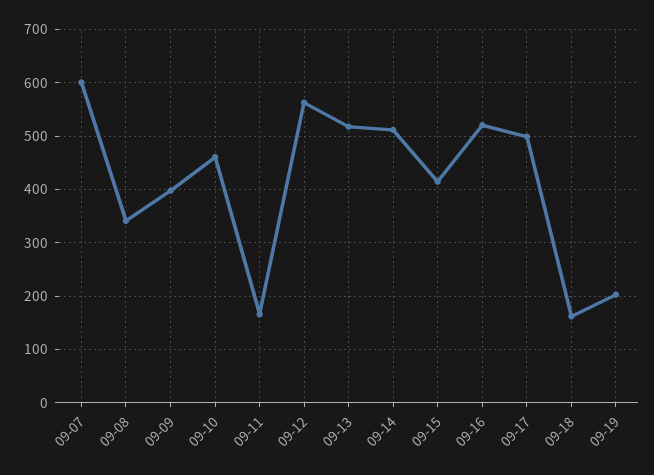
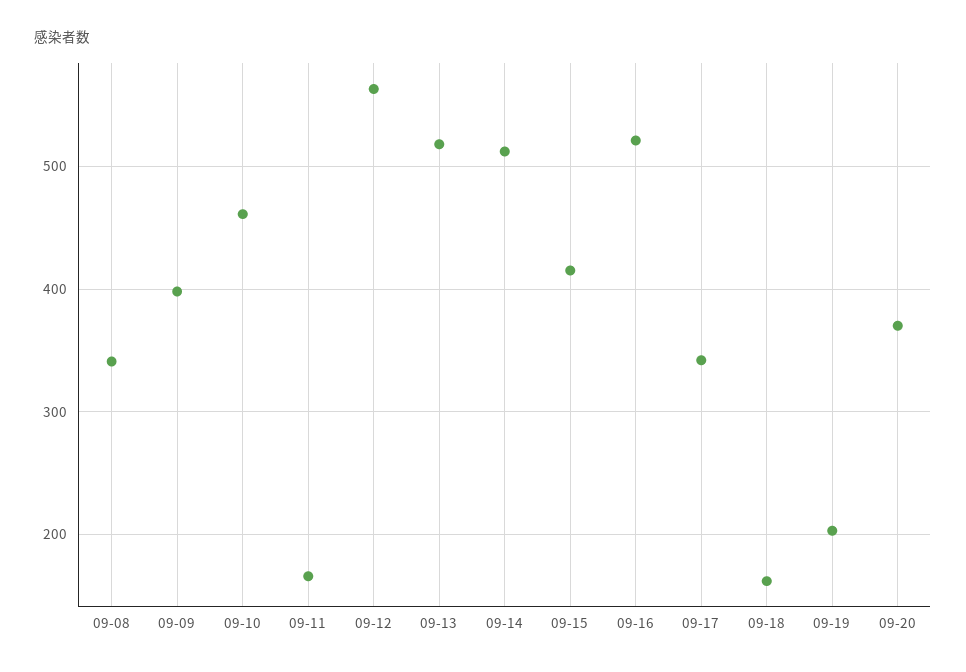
09-07: 600 -> none
09-17: 500 -> 340
09-20: none -> 370

